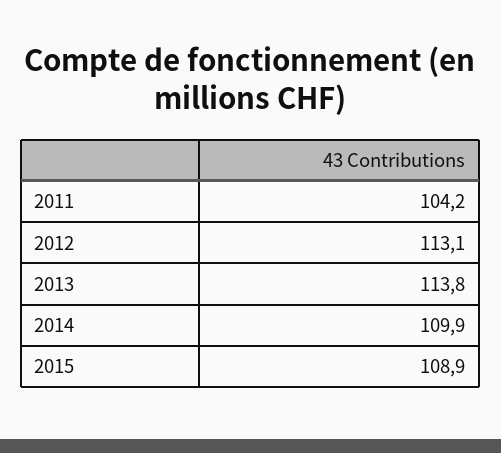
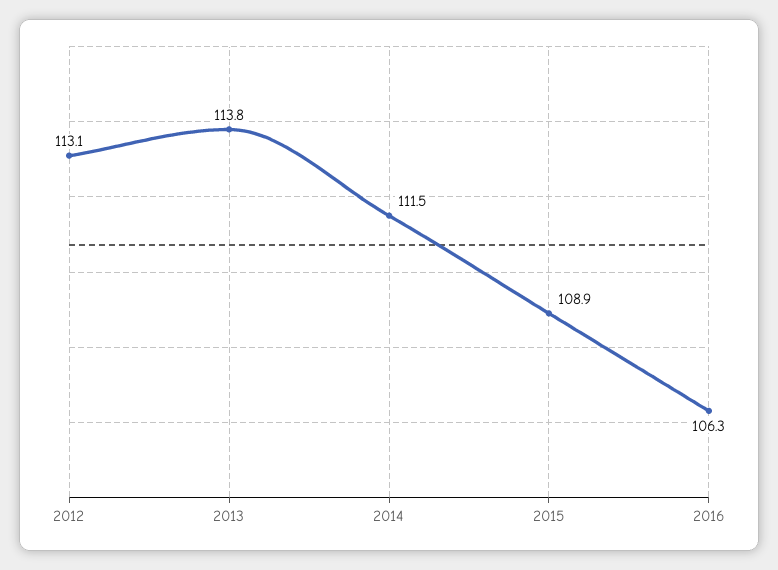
2011: 104.2 -> none
2014: 109.9 -> 111.5
2016: none -> 106.3

